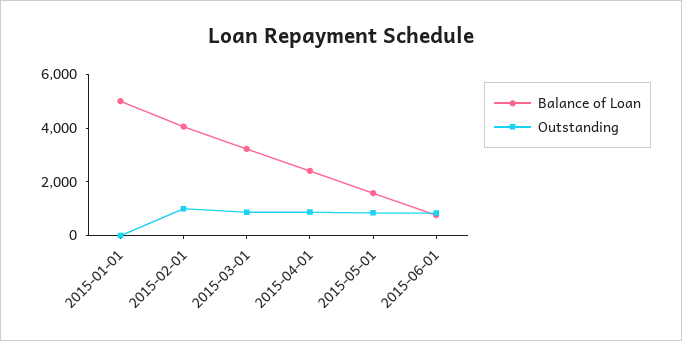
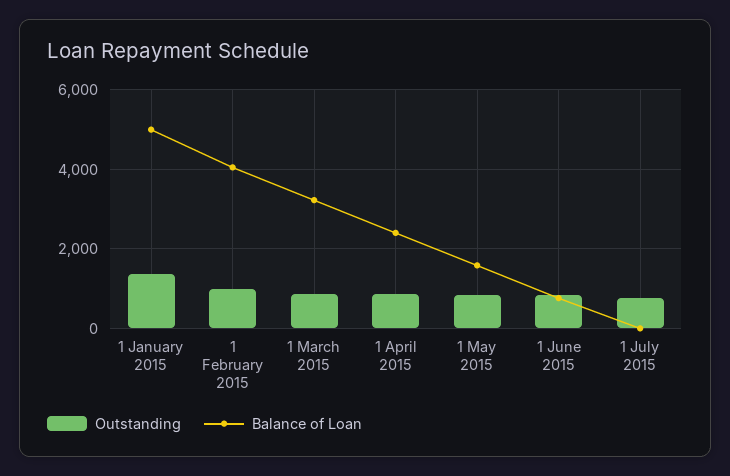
Outstanding, 2015-01-01: 0 -> 1400
Outstanding, 1 July 2015: none -> 800
Balance of Loan, 1 July 2015: none -> 0

